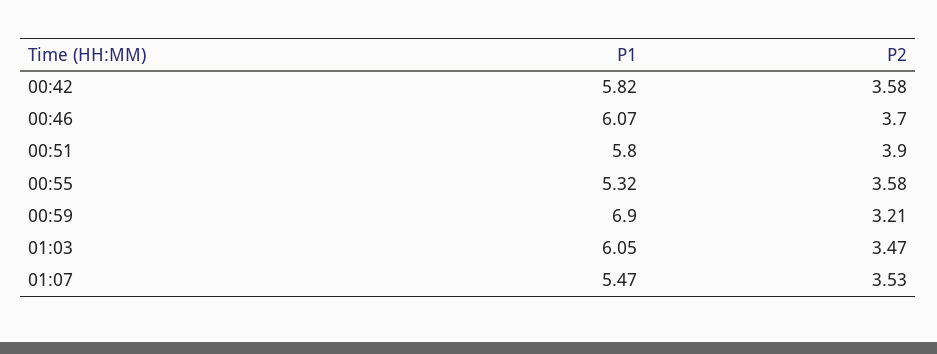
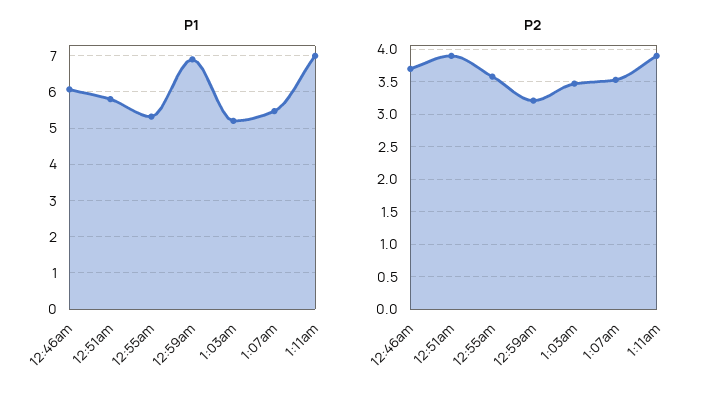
P1, 00:42: 5.82 -> none
P2, 00:42: 3.58 -> none
P1, 01:03: 6.05 -> 5.2
P1, 1:11am: none -> 7
P2, 1:11am: none -> 3.9

